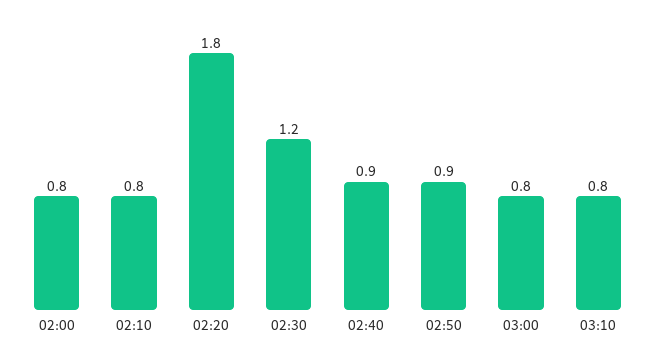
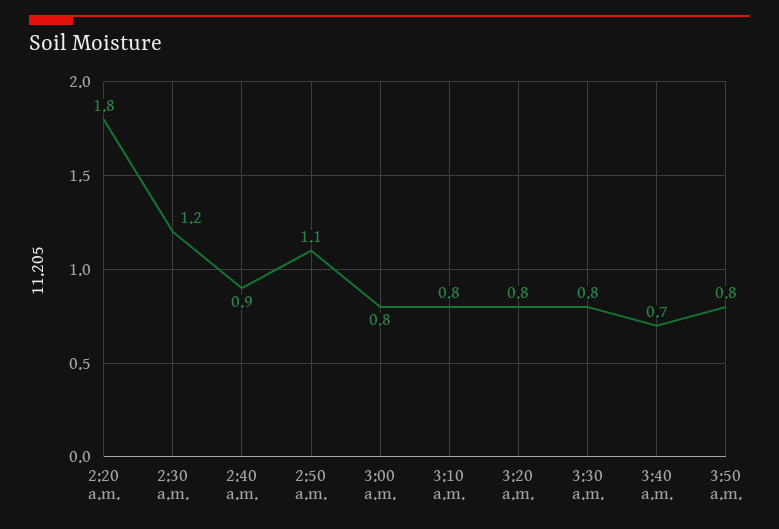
02:00: 0.8 -> none
02:10: 0.8 -> none
02:50: 0.9 -> 1.1
3:20 a.m.: none -> 0.8
3:30 a.m.: none -> 0.8
3:40 a.m.: none -> 0.7
3:50 a.m.: none -> 0.8

